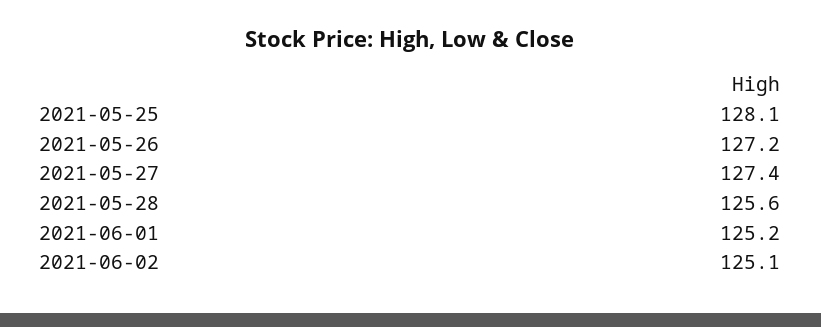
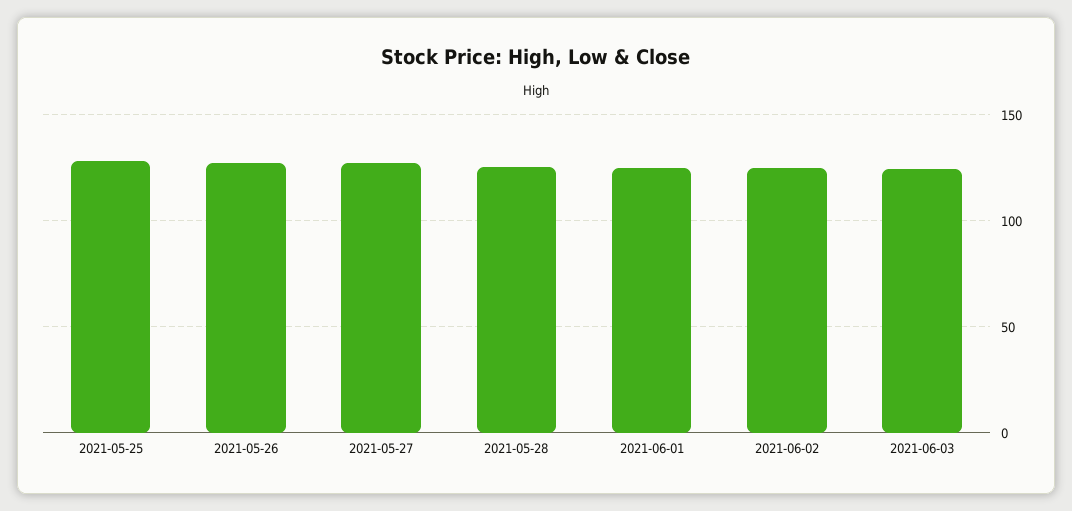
2021-06-03: none -> 125

